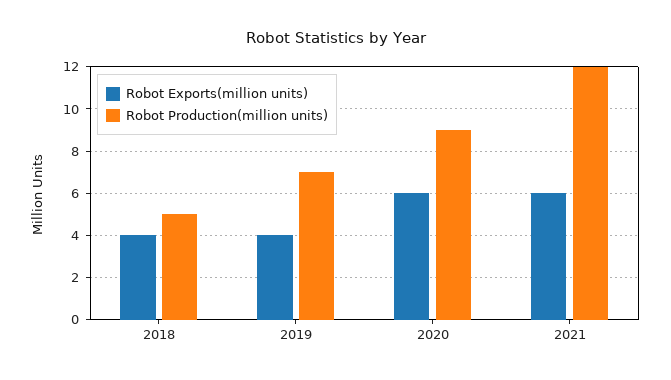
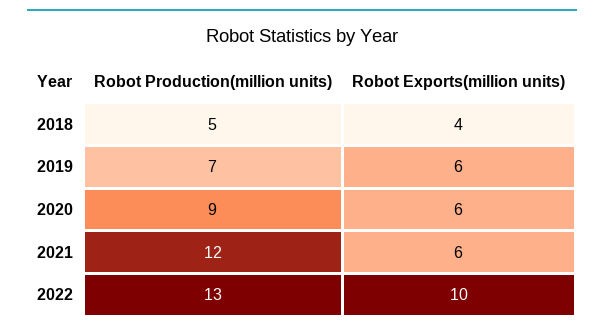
Robot Exports(million units), 2019: 4 -> 6
Robot Production(million units), 2022: none -> 13
Robot Exports(million units), 2022: none -> 10

